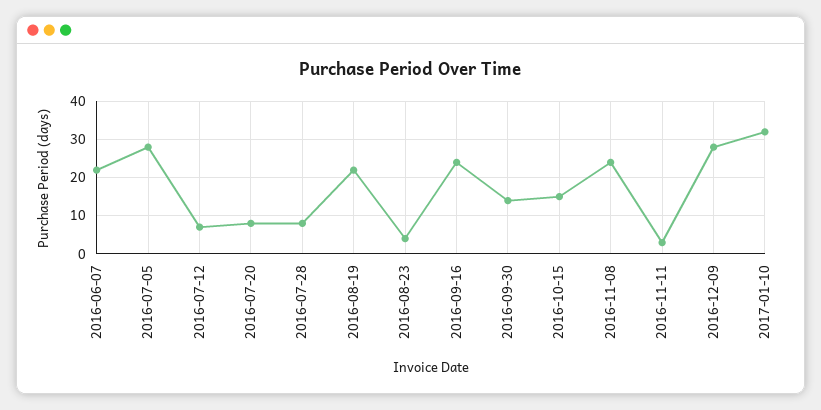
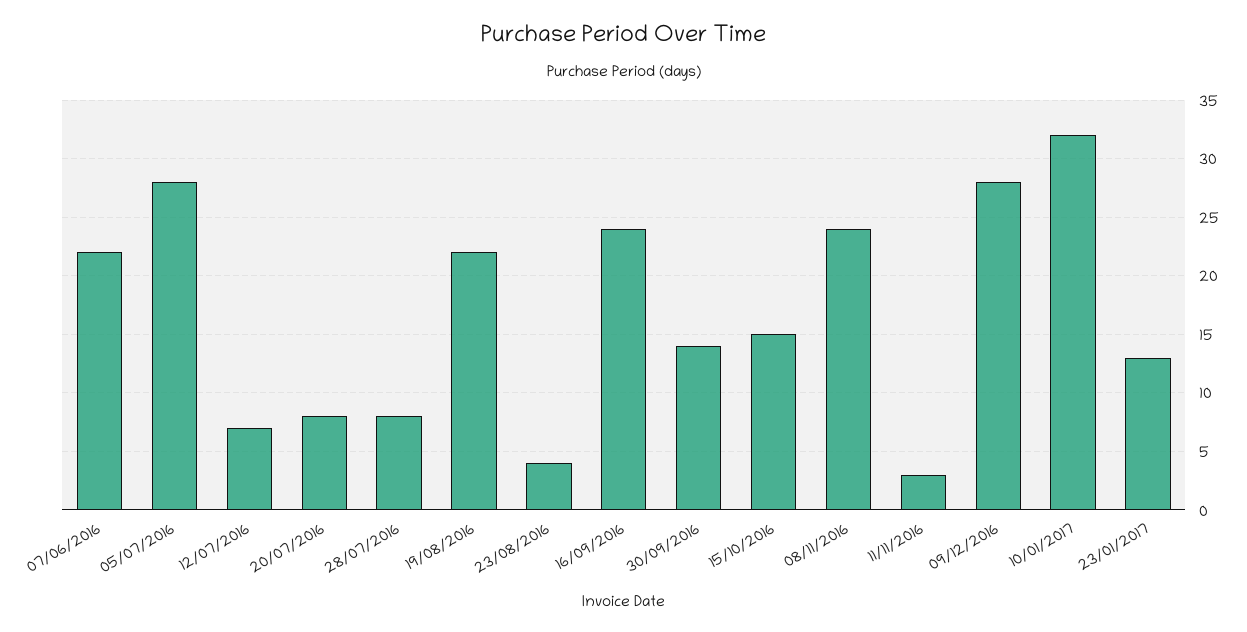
23/01/2017: none -> 13

